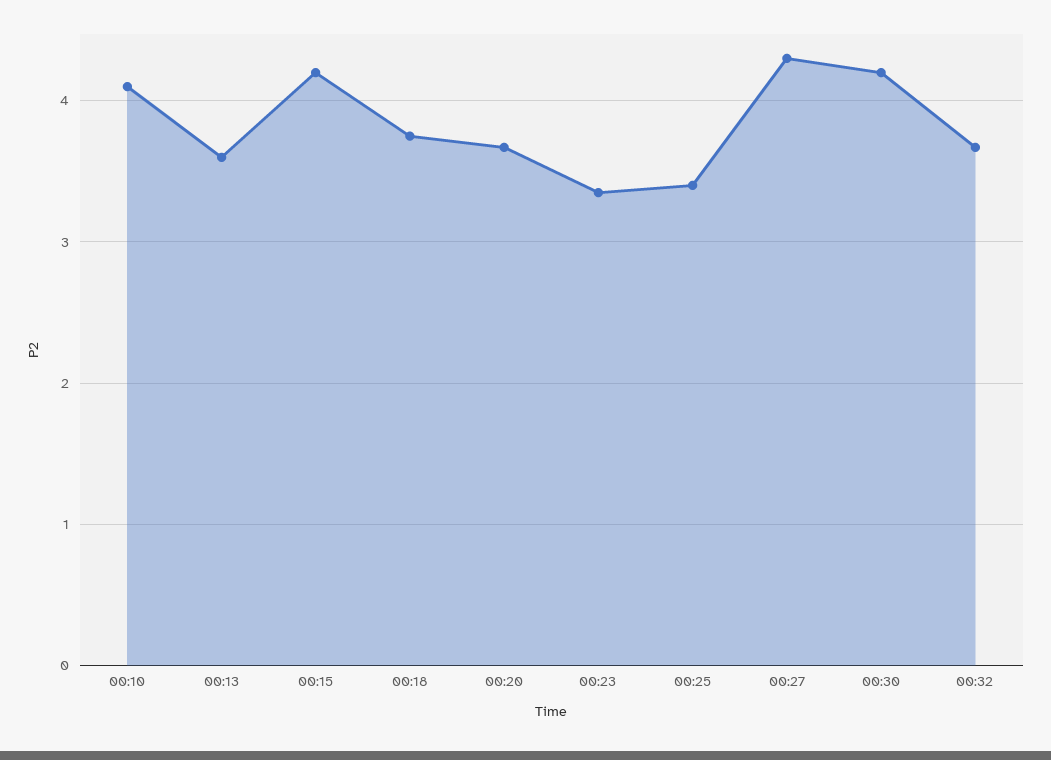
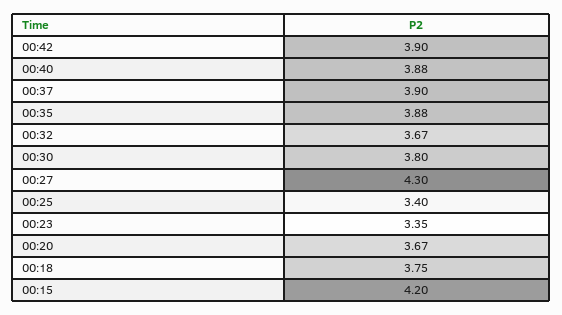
00:10: 4.1 -> none
00:13: 3.6 -> none
00:30: 4.2 -> 3.8
00:42: none -> 3.9
00:40: none -> 3.88
00:37: none -> 3.9
00:35: none -> 3.88

